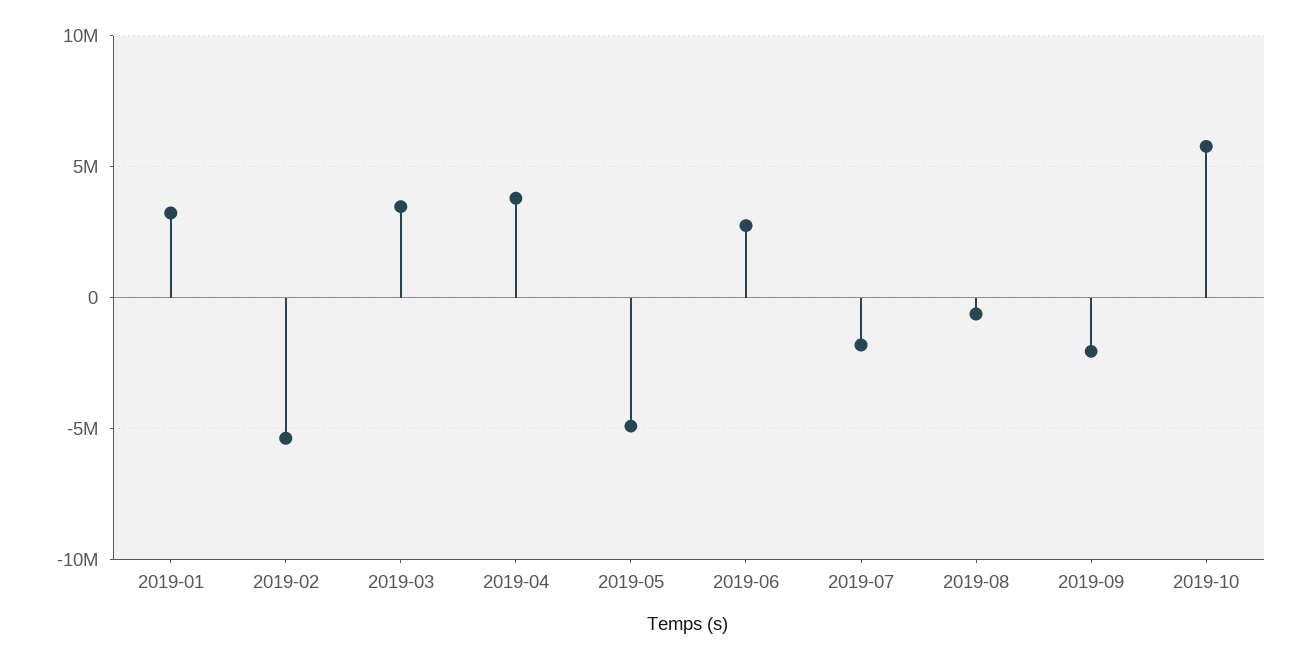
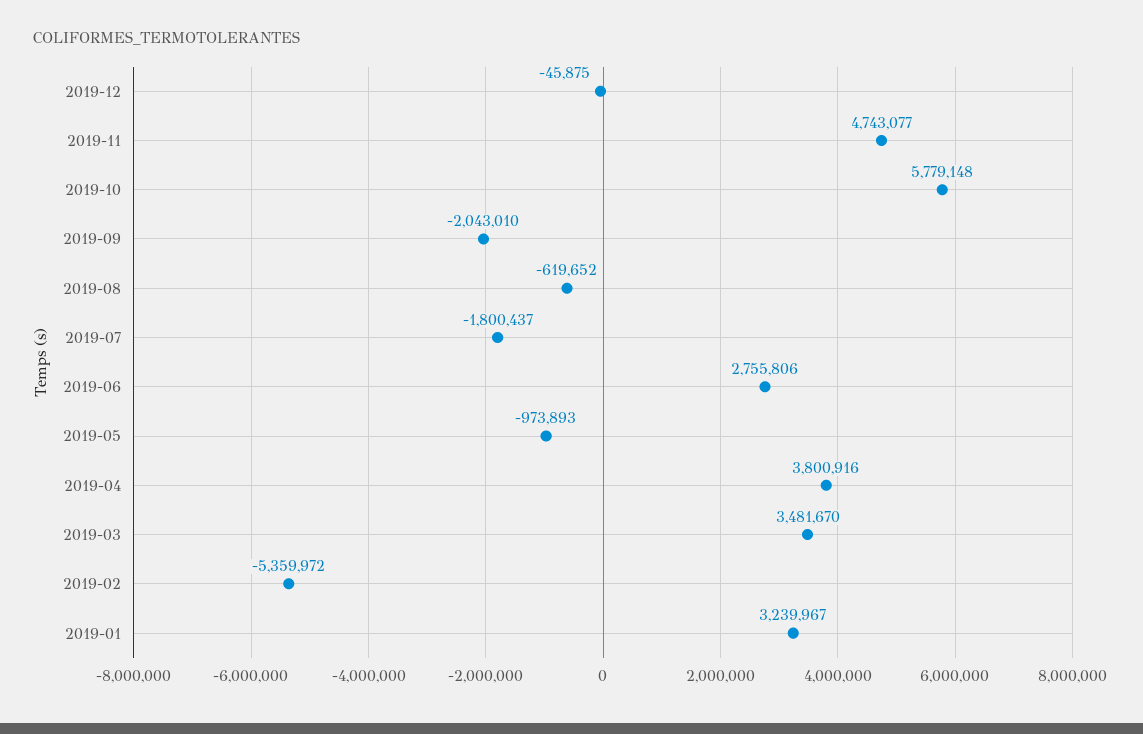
2019-05: -5000000 -> -973893
2019-12: none -> -45875
2019-11: none -> 4743077

